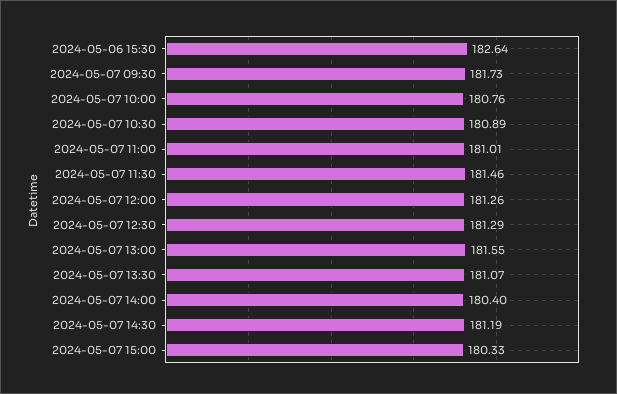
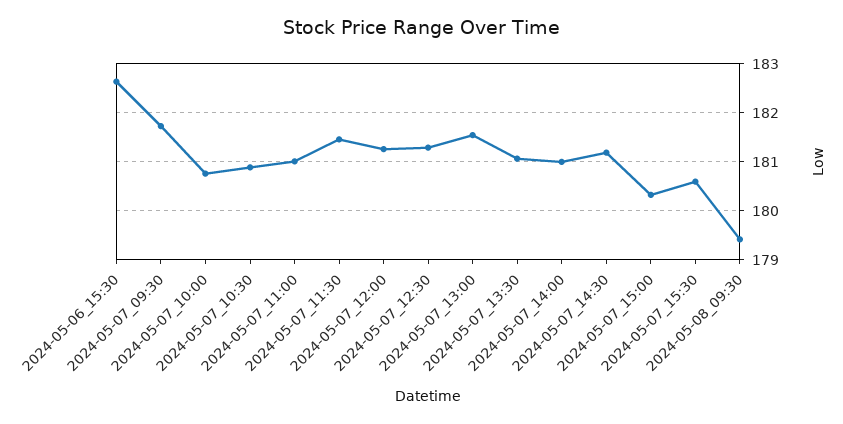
2024-05-07 14:00: 180.4 -> 181
2024-05-07_15:30: none -> 180.6
2024-05-08_09:30: none -> 179.4

